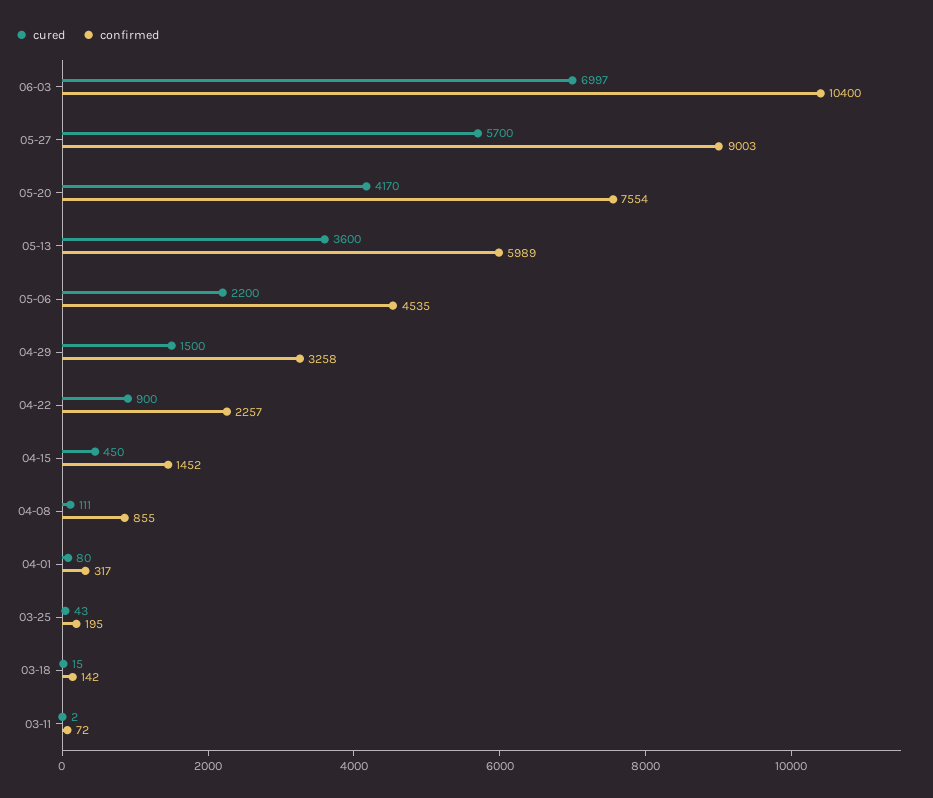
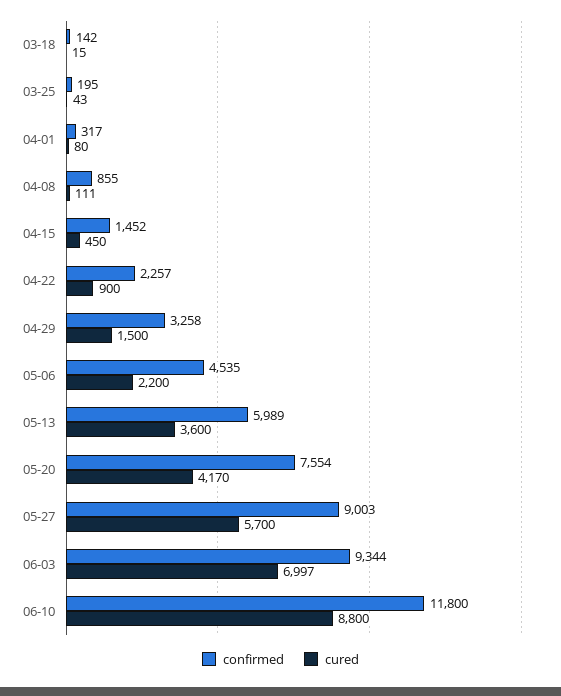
confirmed, 06-03: 10400 -> 9344
cured, 03-11: 2 -> none
confirmed, 03-11: 72 -> none
confirmed, 06-10: none -> 11800
cured, 06-10: none -> 8800

